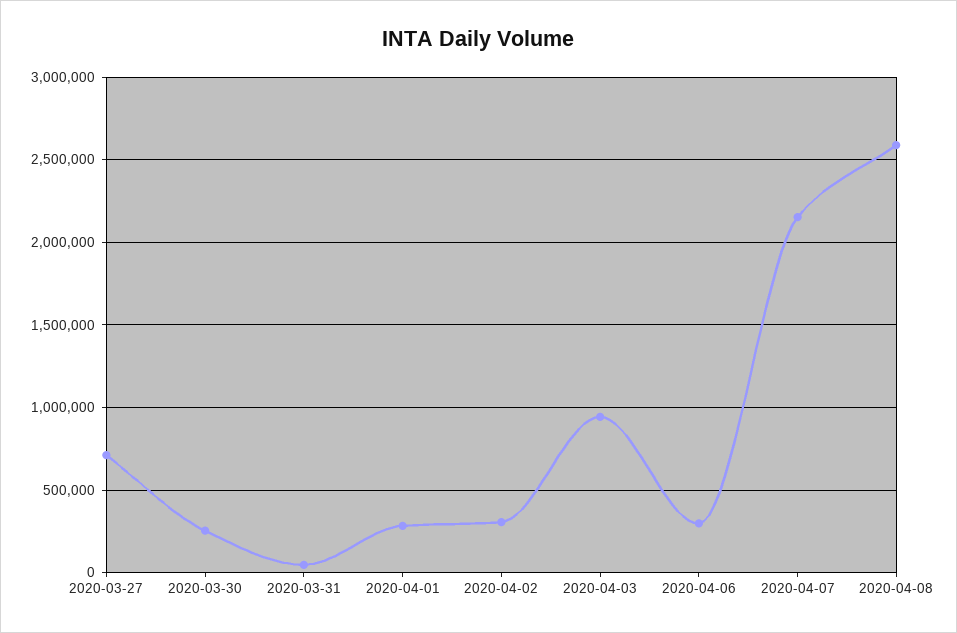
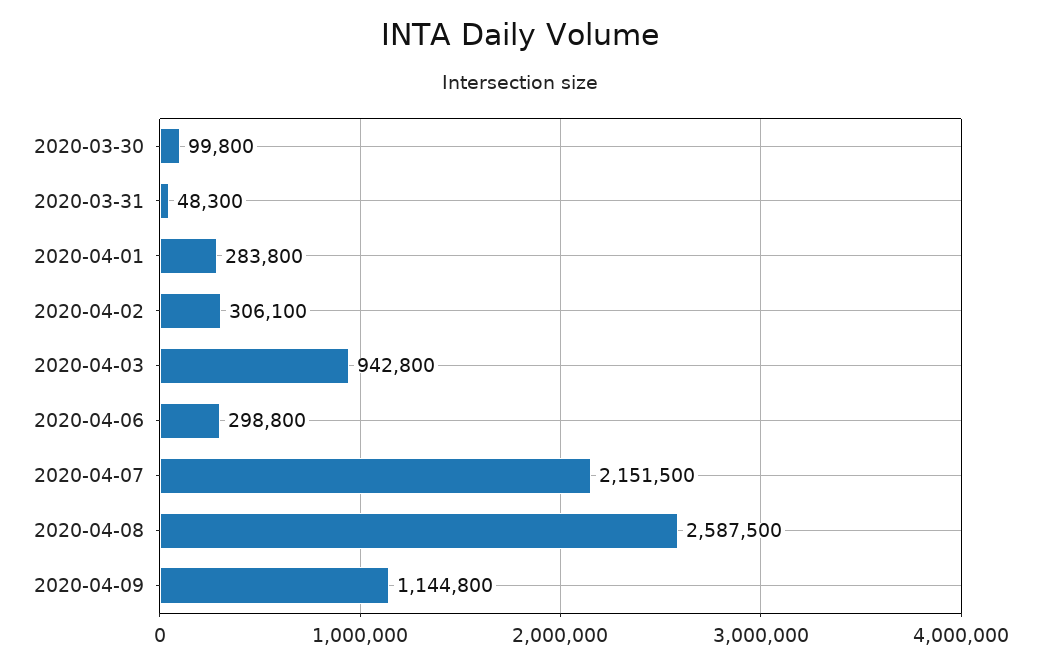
2020-03-27: 700000 -> none
2020-03-30: 250000 -> 99800
2020-04-09: none -> 1144800

